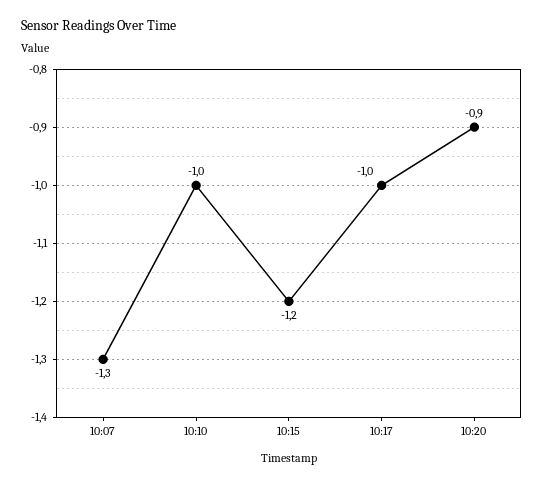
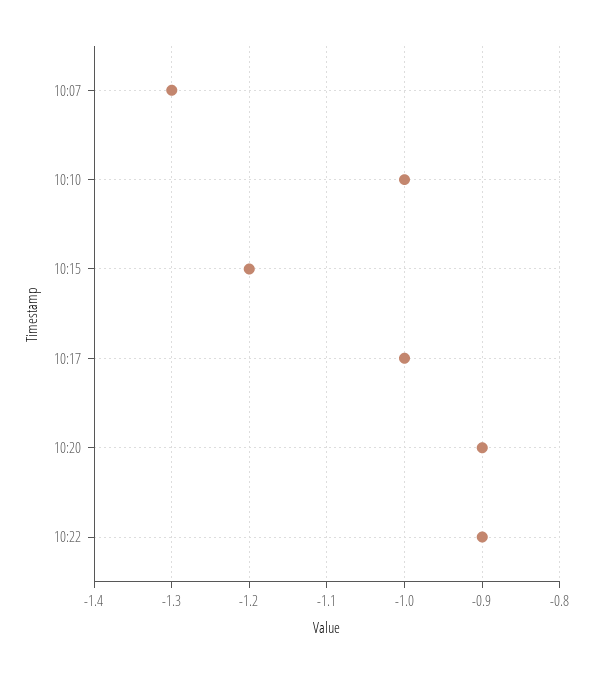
10:22: none -> -0.9

